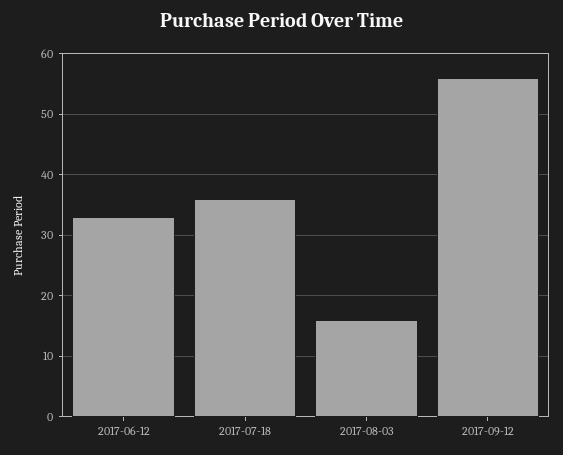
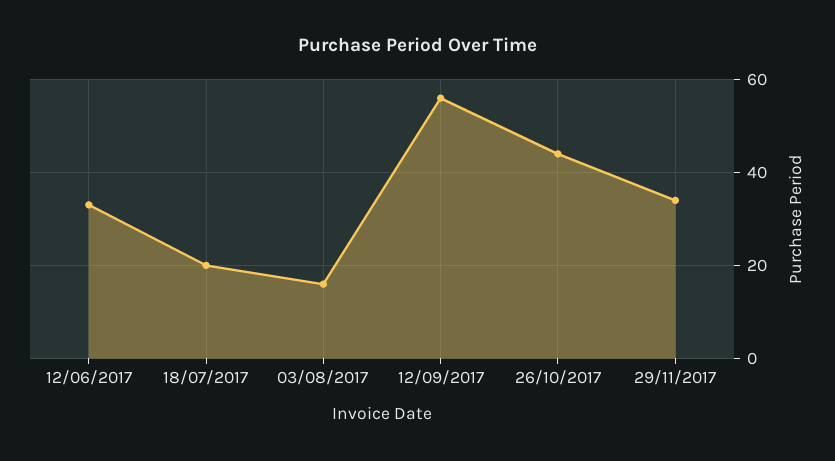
2017-07-18: 36 -> 20
26/10/2017: none -> 45
29/11/2017: none -> 35

